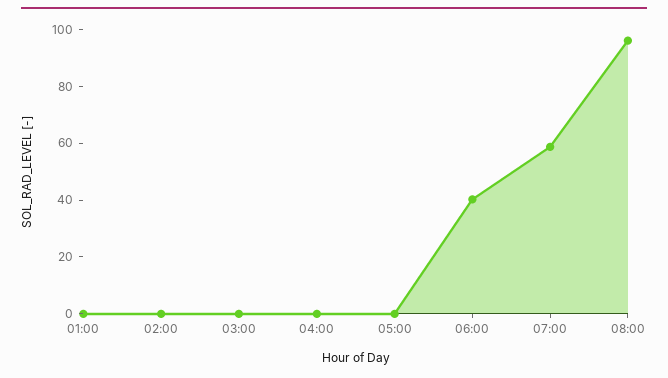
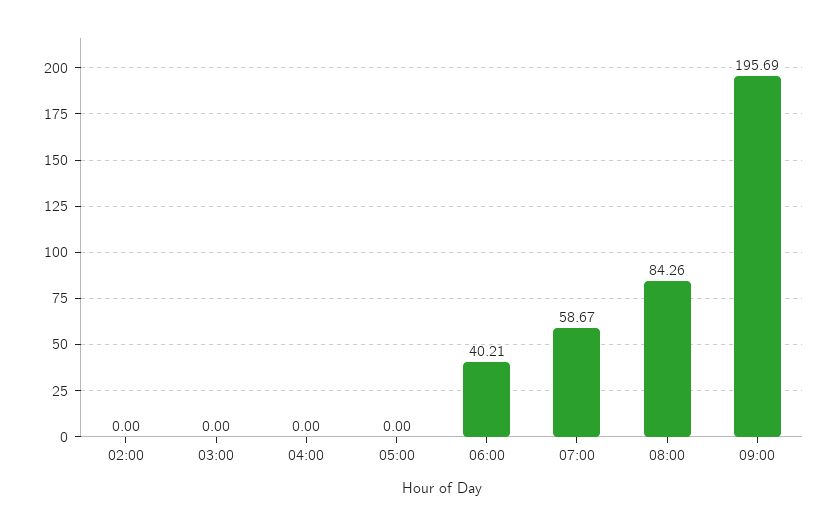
01:00: 0 -> none
08:00: 95 -> 84.26
09:00: none -> 195.69

